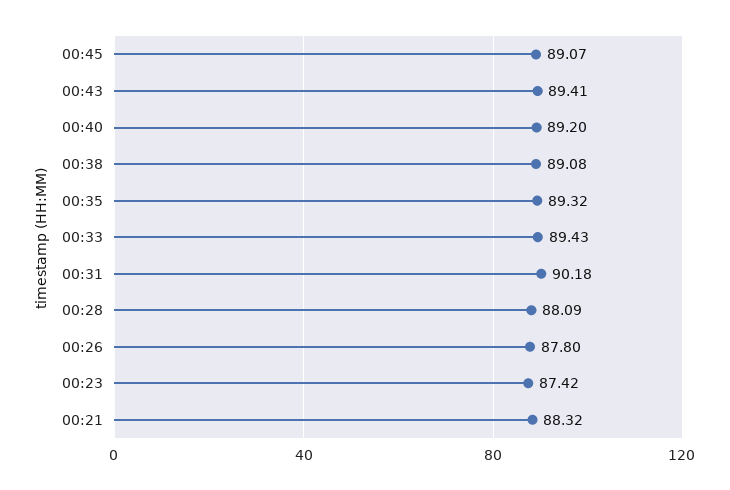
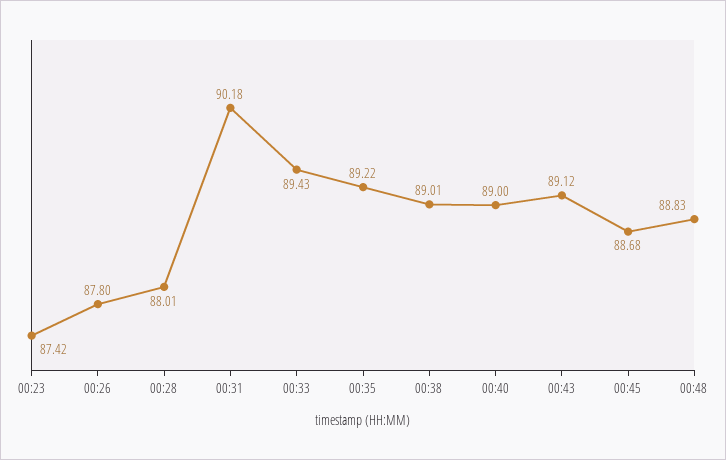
00:45: 89.07 -> 88.68
00:43: 89.41 -> 89.12
00:40: 89.2 -> 89
00:38: 89.08 -> 89.01
00:35: 89.32 -> 89.22
00:28: 88.09 -> 88.01
00:21: 88.32 -> none
00:48: none -> 88.83

